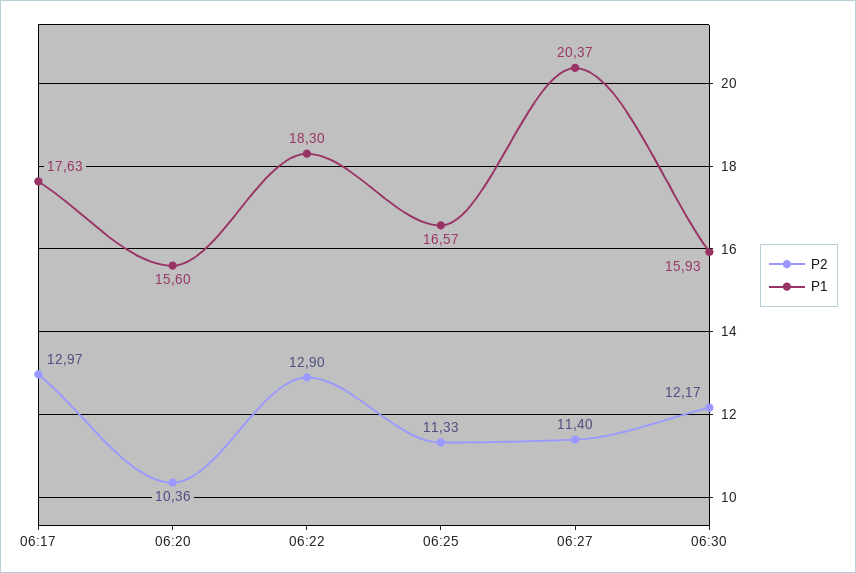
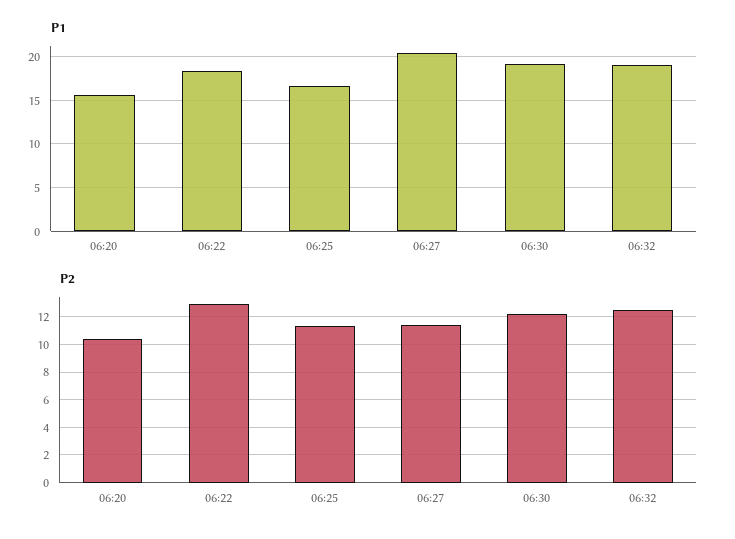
P2, 06:17: 12.97 -> none
P1, 06:17: 17.63 -> none
P1, 06:30: 15.93 -> 19
P1, 06:32: none -> 19
P2, 06:32: none -> 12.5

